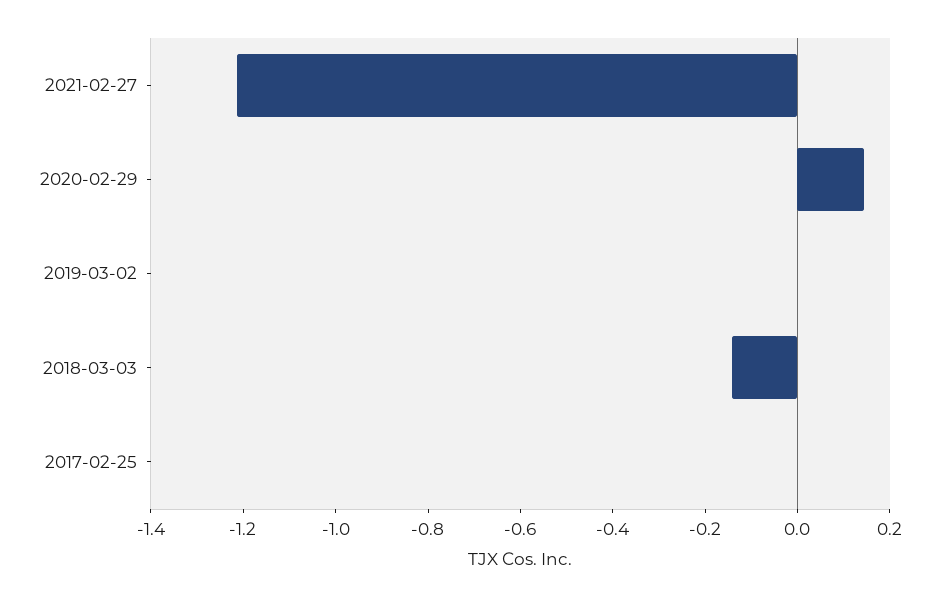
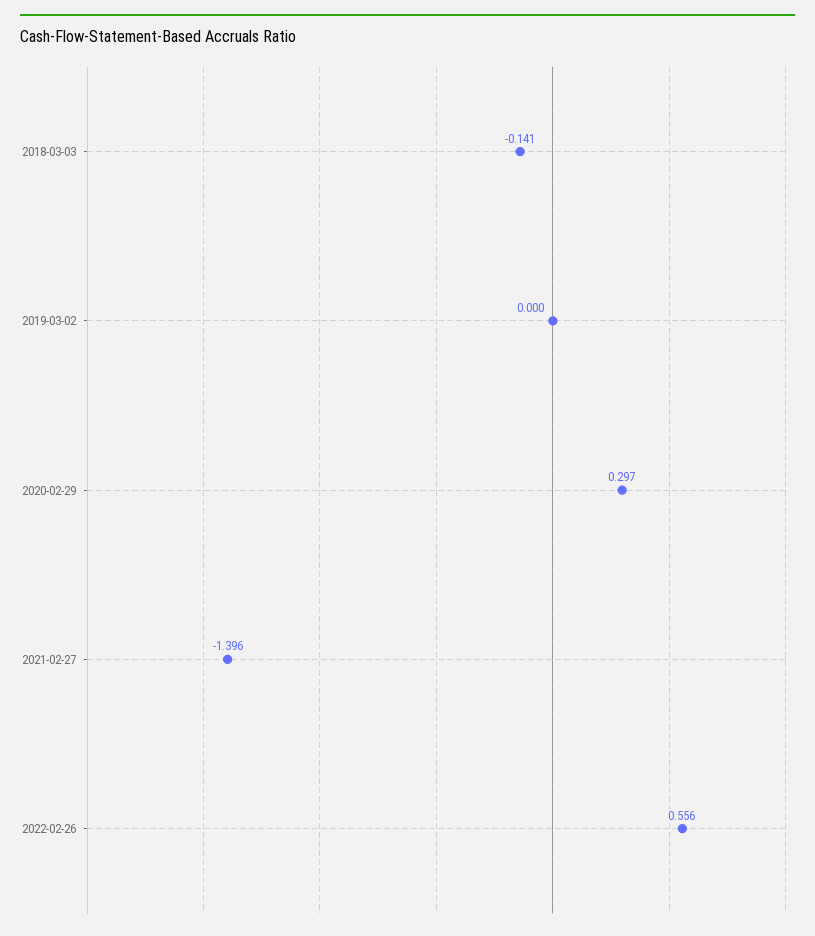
2021-02-27: -1.2 -> -1.396
2020-02-29: 0.15 -> 0.297
2017-02-25: 0 -> none
2022-02-26: none -> 0.556

